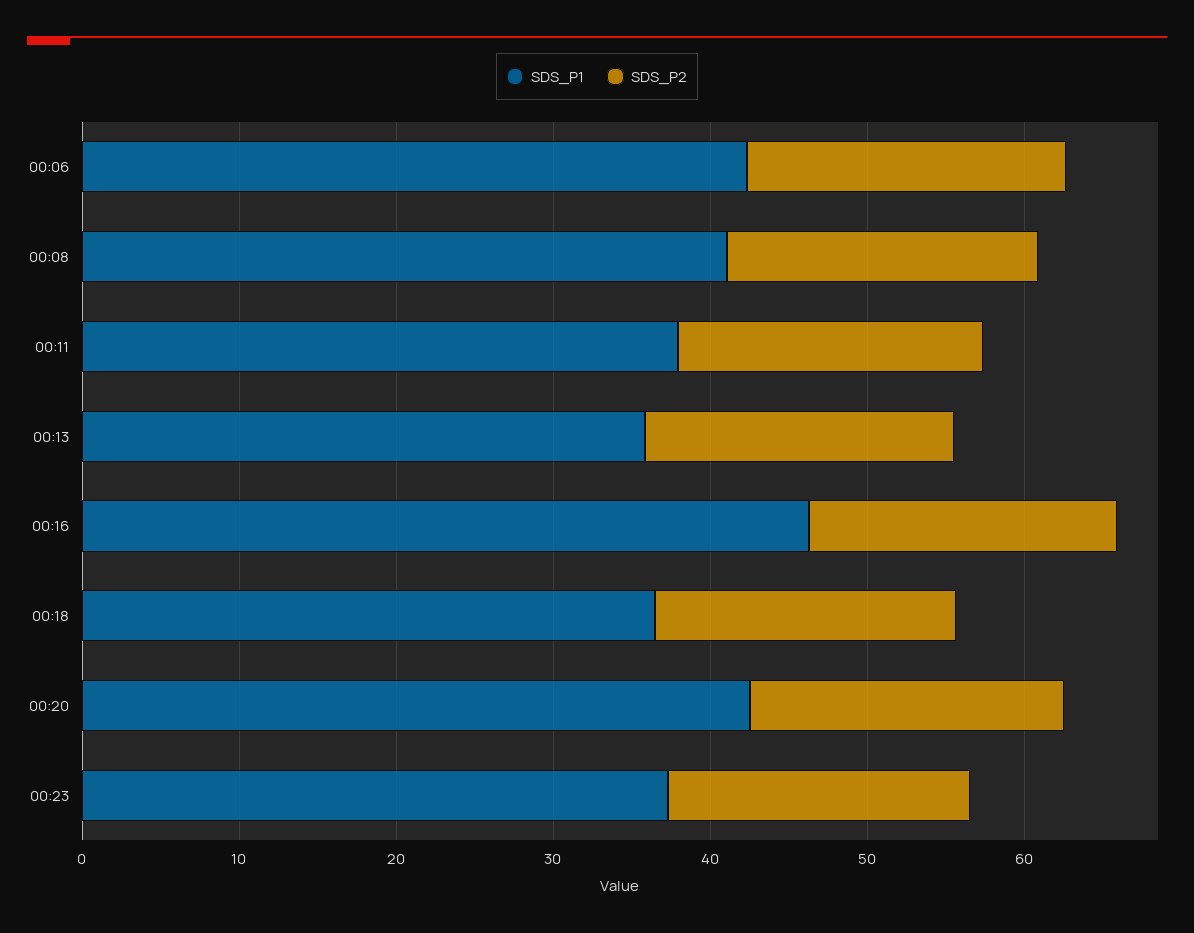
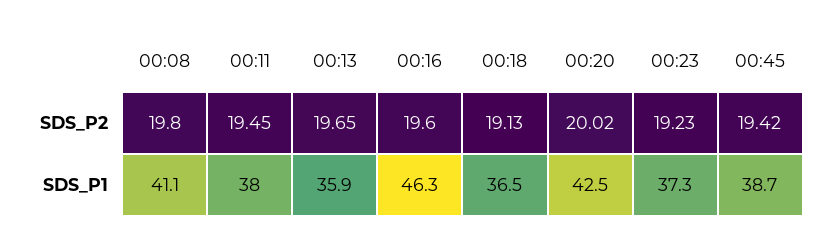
SDS_P1, 00:06: 42 -> none
SDS_P2, 00:06: 20 -> none
SDS_P2, 00:45: none -> 19.42
SDS_P1, 00:45: none -> 38.7

